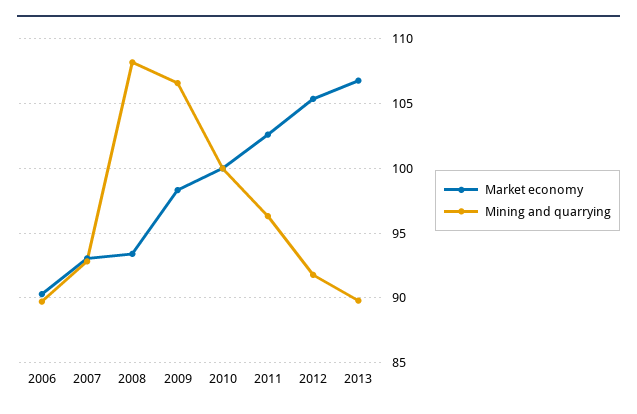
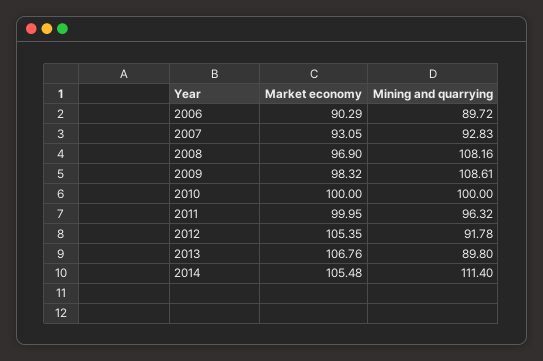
Market economy, 2008: 93.5 -> 96.9
Mining and quarrying, 2009: 106.5 -> 108.61
Market economy, 2011: 102.5 -> 99.95
Market economy, 2014: none -> 105.48
Mining and quarrying, 2014: none -> 111.4

